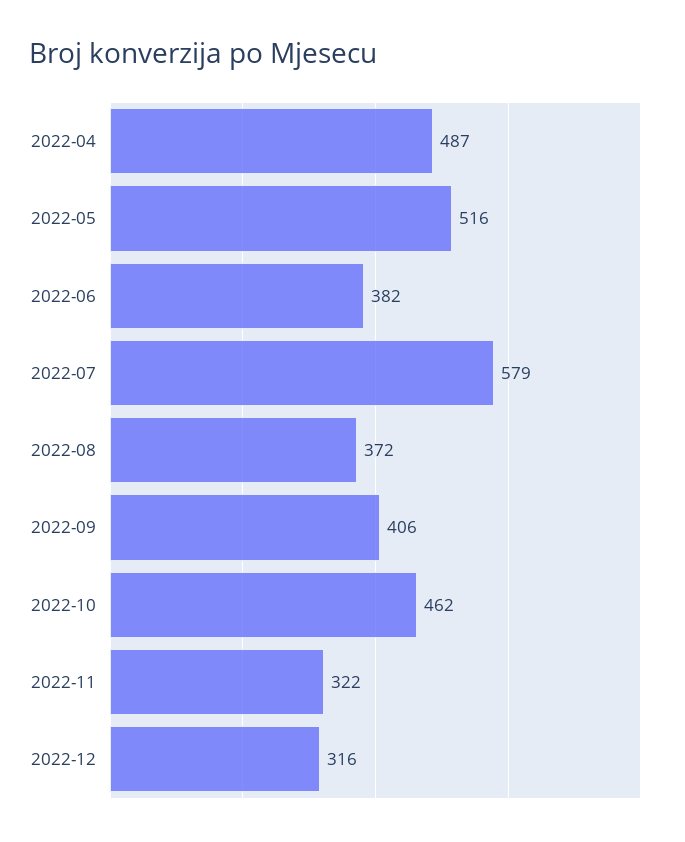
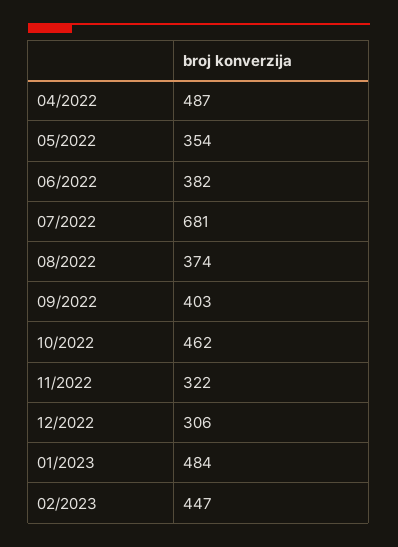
2022-05: 516 -> 354
2022-07: 579 -> 681
2022-08: 372 -> 374
2022-09: 406 -> 403
2022-12: 316 -> 306
01/2023: none -> 484
02/2023: none -> 447

